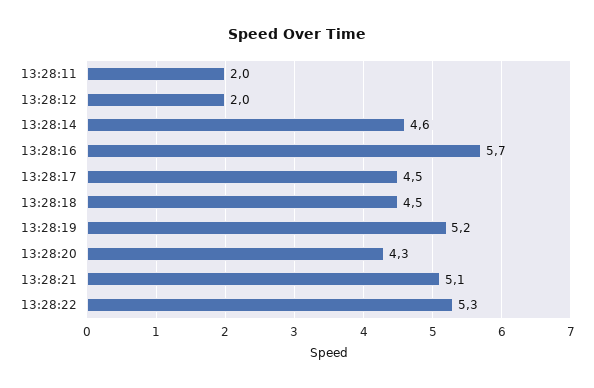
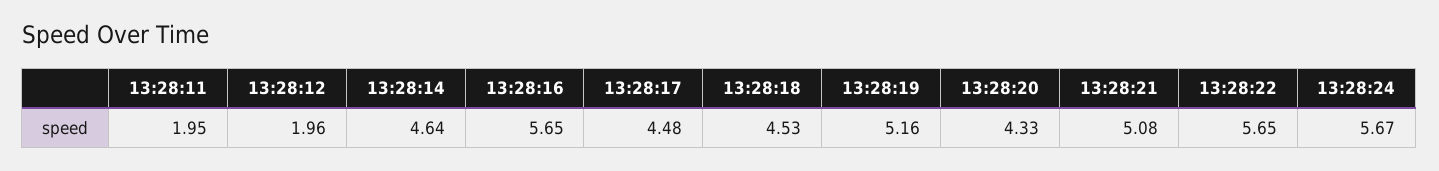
13:28:22: 5.3 -> 5.65
13:28:24: none -> 5.67

